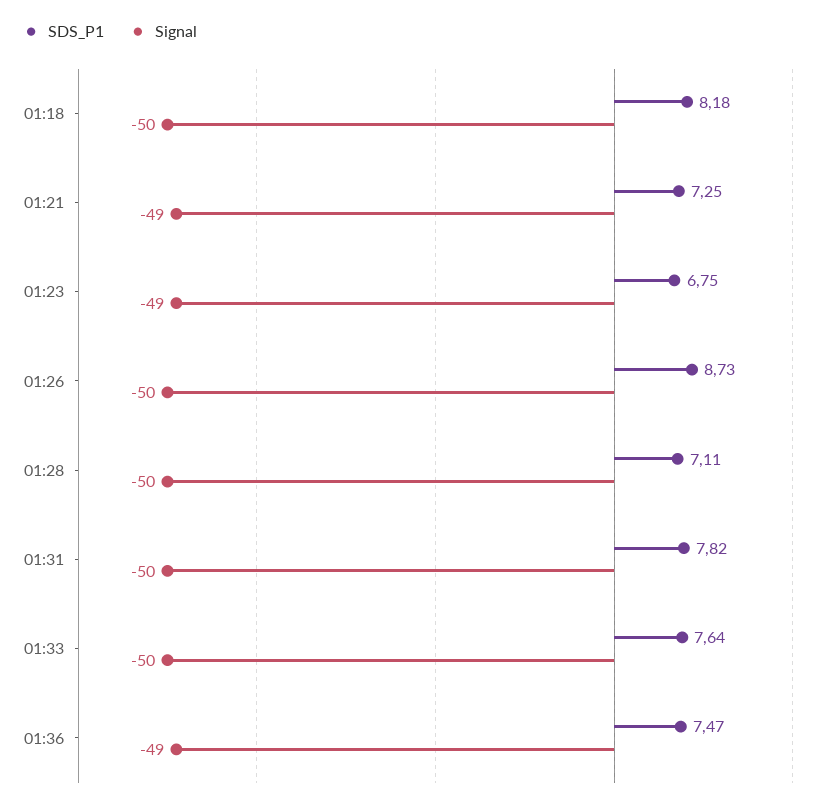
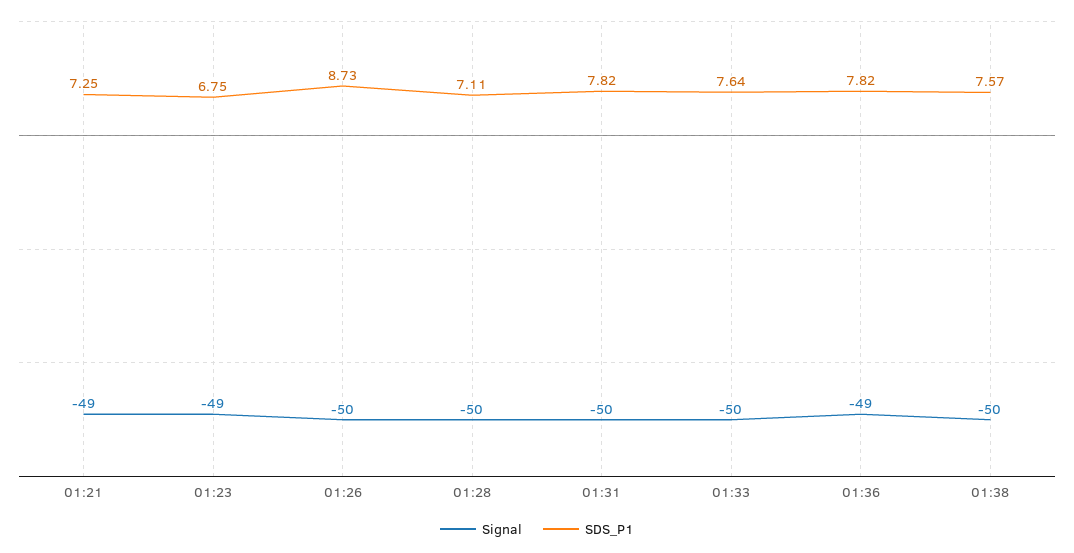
SDS_P1, 01:18: 8.18 -> none
Signal, 01:18: -50 -> none
SDS_P1, 01:36: 7.47 -> 7.82
Signal, 01:38: none -> -50
SDS_P1, 01:38: none -> 7.57

